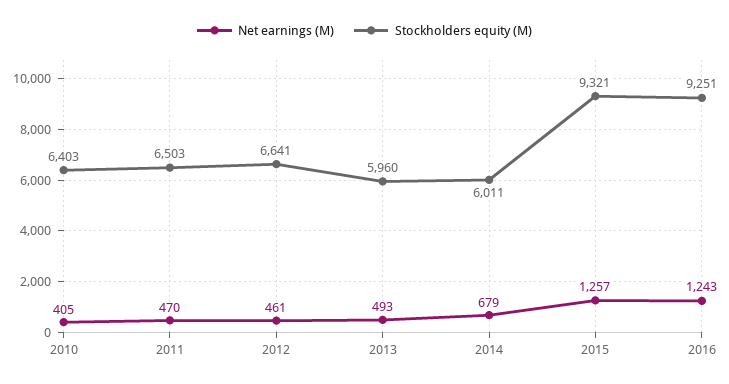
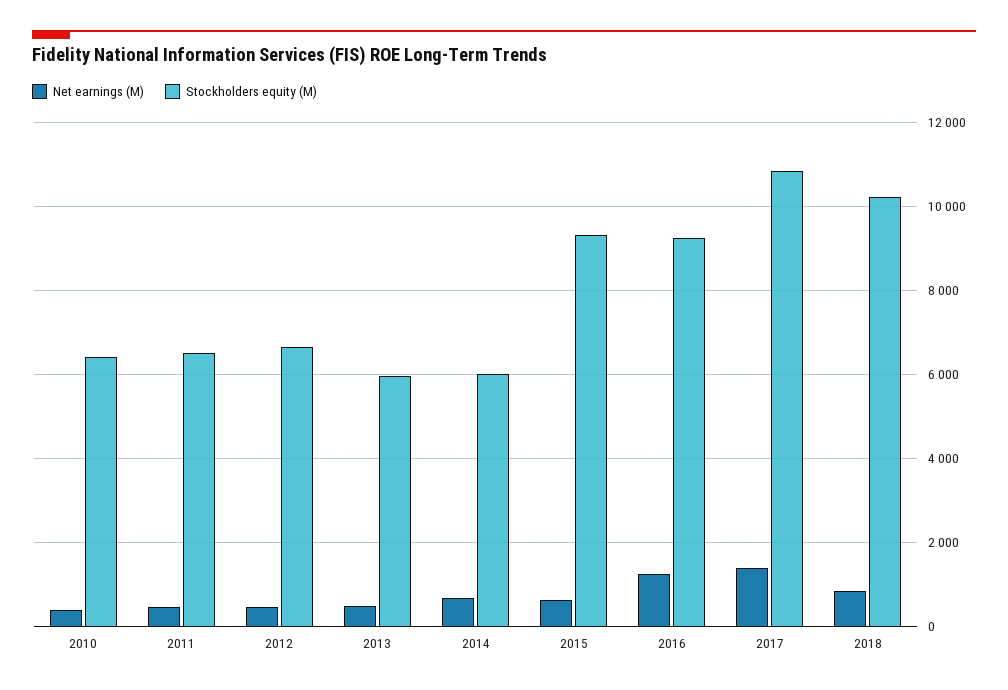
Net earnings (M), 2015: 1257 -> 600
Net earnings (M), 2017: none -> 1400
Stockholders equity (M), 2017: none -> 10800
Net earnings (M), 2018: none -> 800
Stockholders equity (M), 2018: none -> 10200

